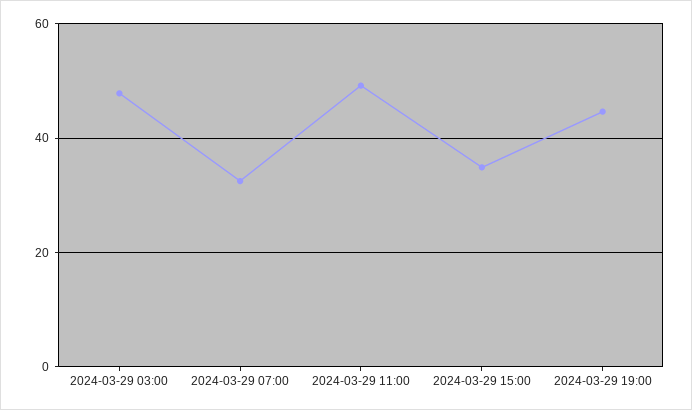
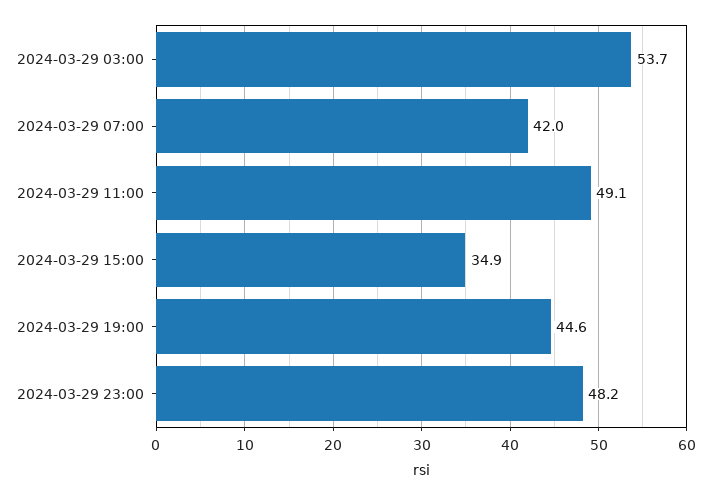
2024-03-29 03:00: 48 -> 53.7
2024-03-29 07:00: 32 -> 42
2024-03-29 23:00: none -> 48.2

